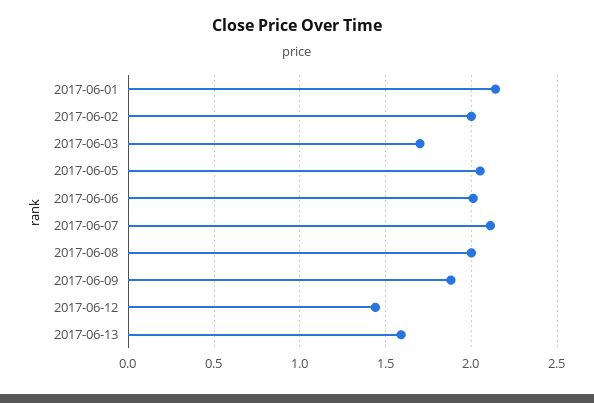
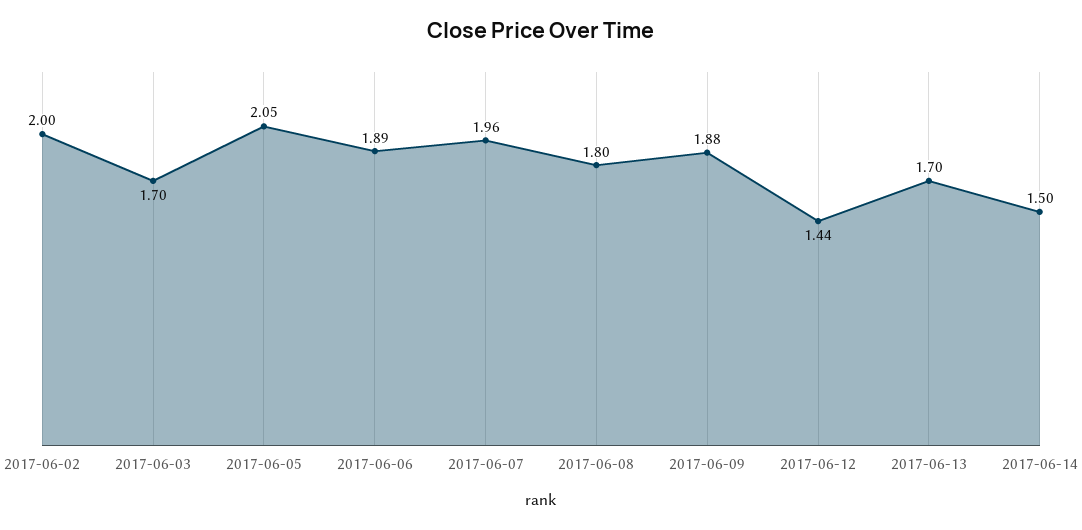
2017-06-01: 2.15 -> none
2017-06-06: 2 -> 1.89
2017-06-07: 2.1 -> 1.96
2017-06-08: 2 -> 1.8
2017-06-13: 1.6 -> 1.7
2017-06-14: none -> 1.5

